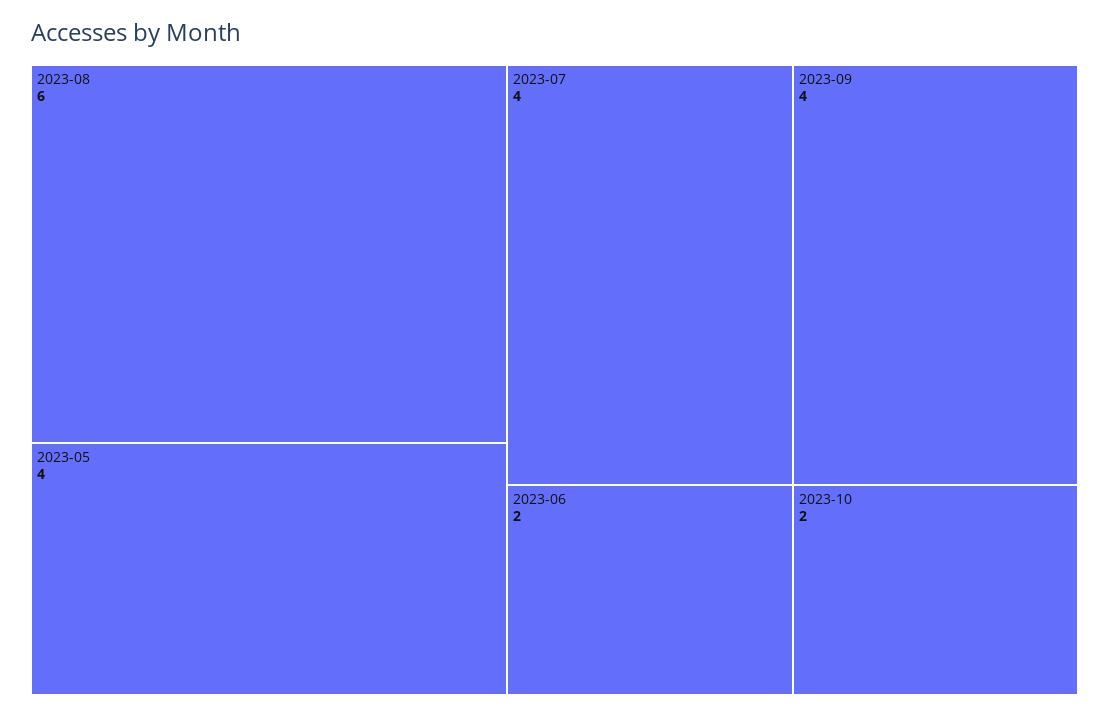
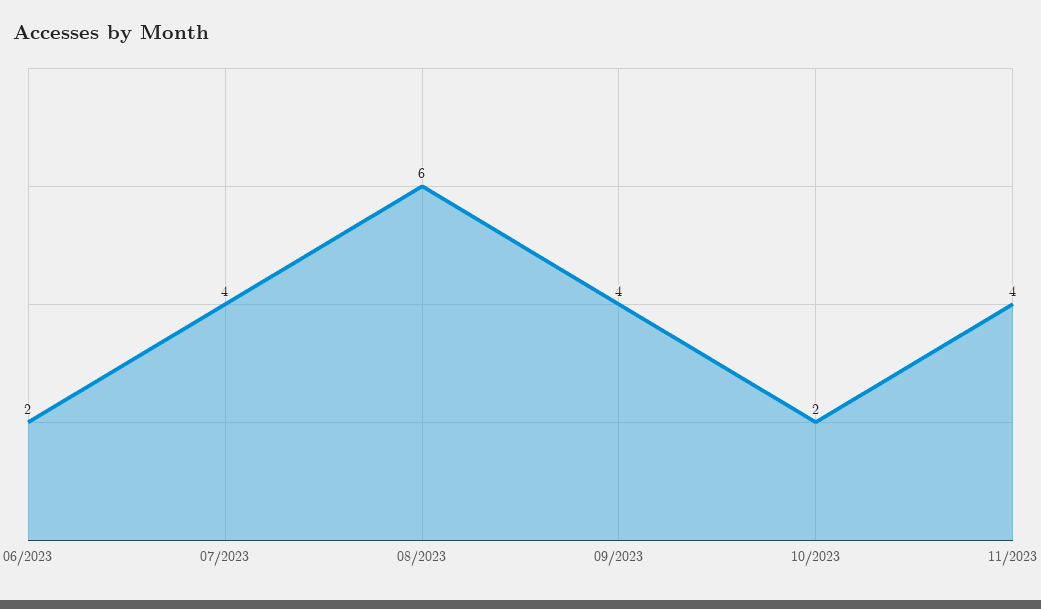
2023-05: 4 -> none
11/2023: none -> 4

